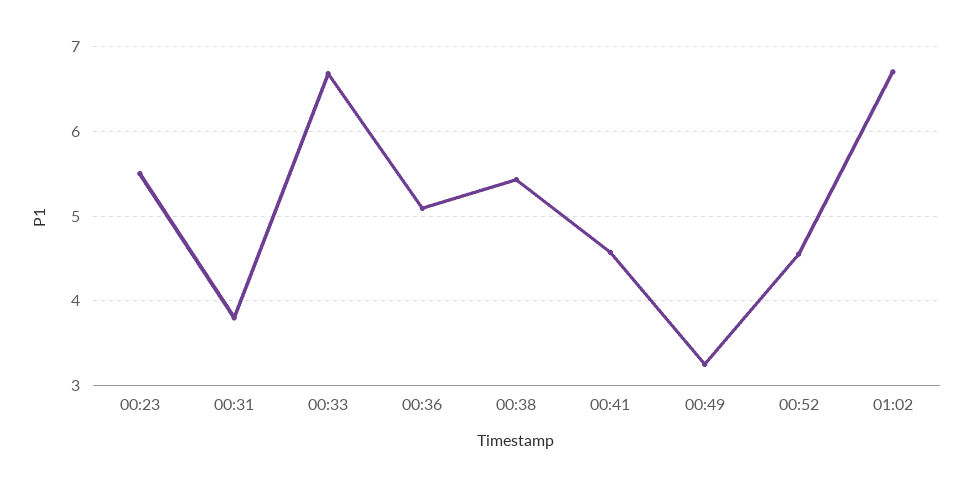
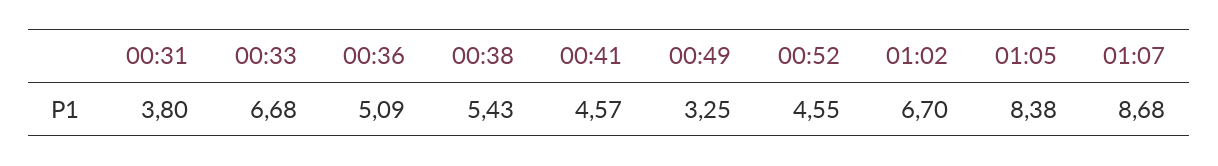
00:23: 5.5 -> none
01:05: none -> 8.38
01:07: none -> 8.68

